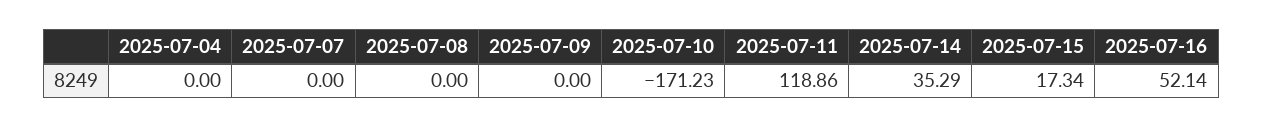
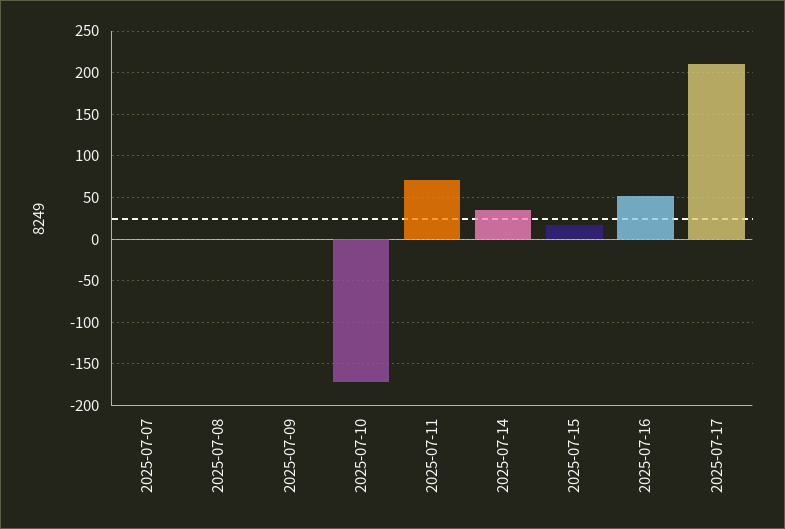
2025-07-04: 0 -> none
2025-07-11: 118.86 -> 70
2025-07-17: none -> 210

